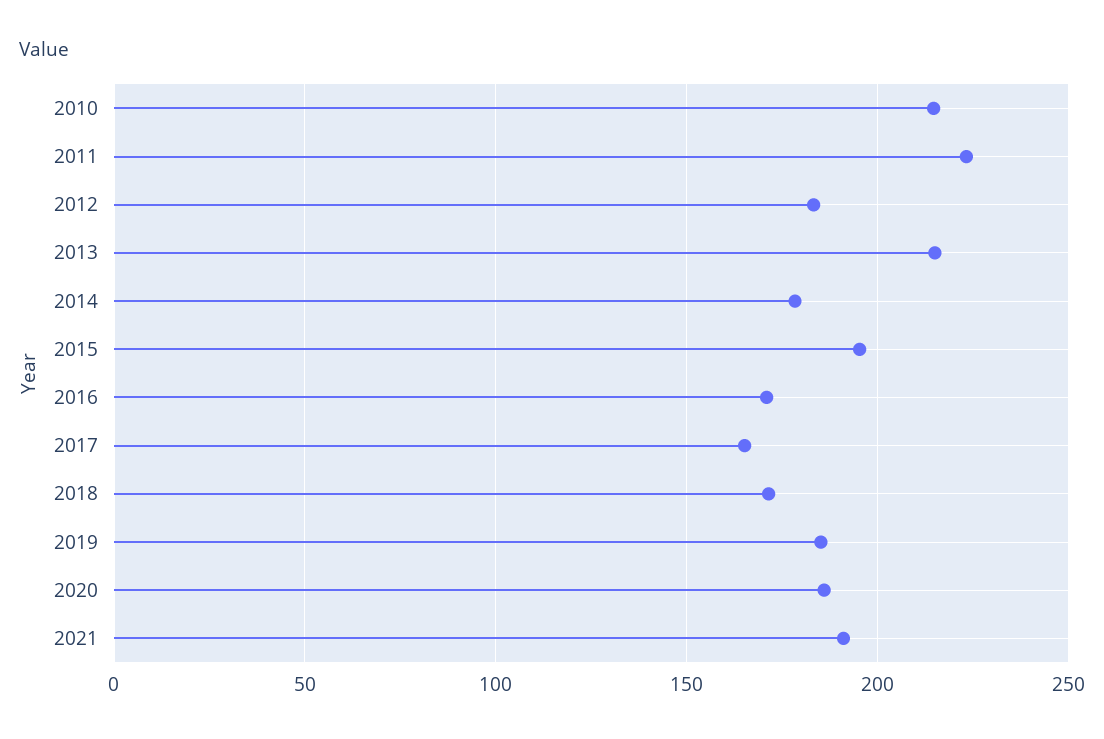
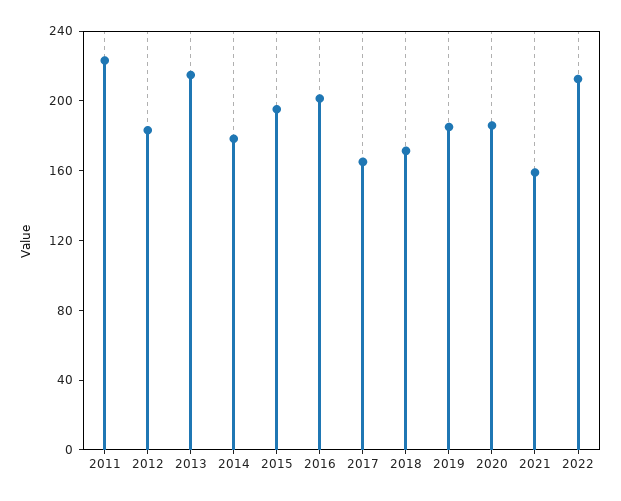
2010: 215 -> none
2016: 170 -> 200
2021: 190 -> 160
2022: none -> 210

